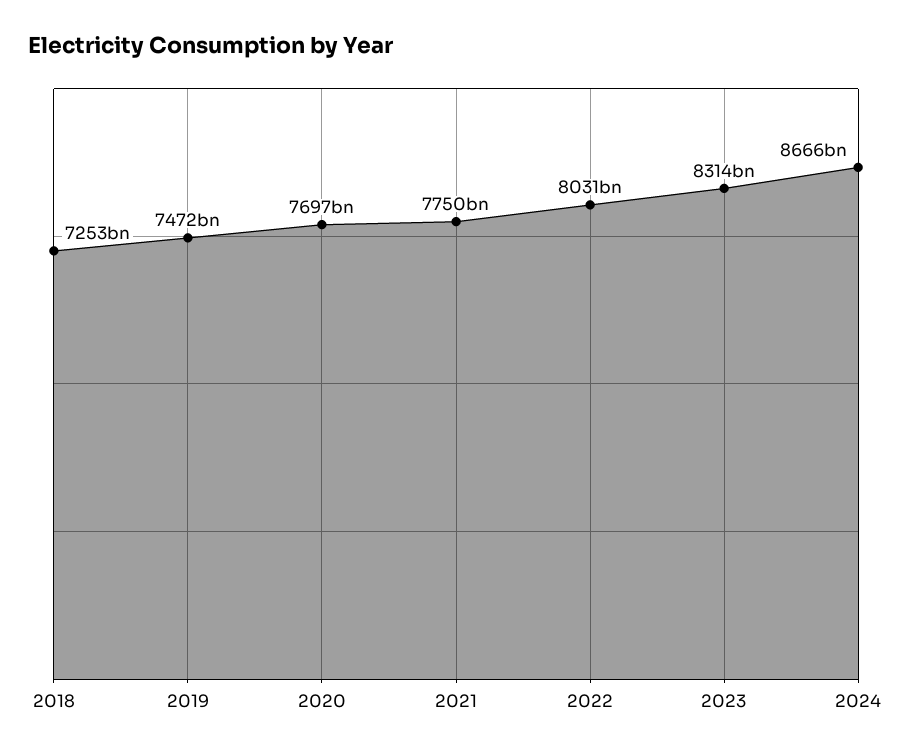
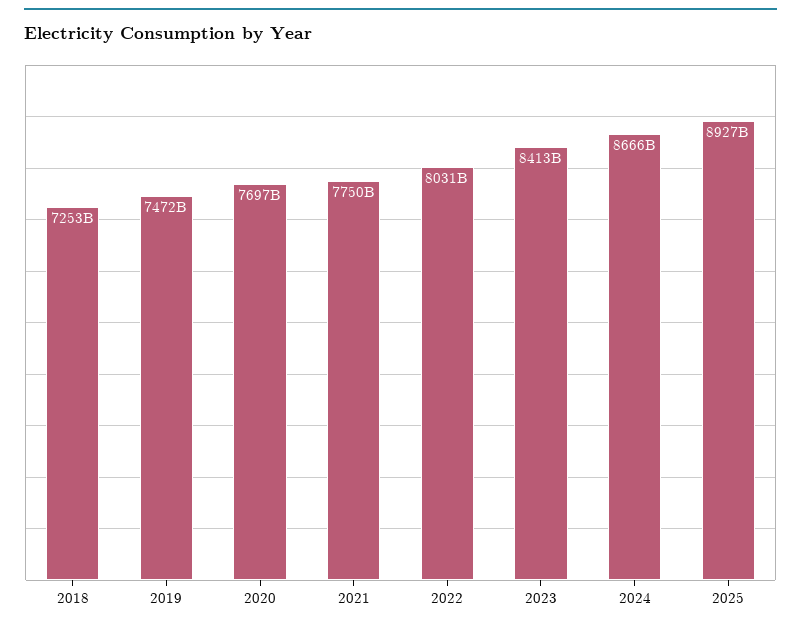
2023: 8314000000000 -> 8413000000000
2025: none -> 8927000000000

